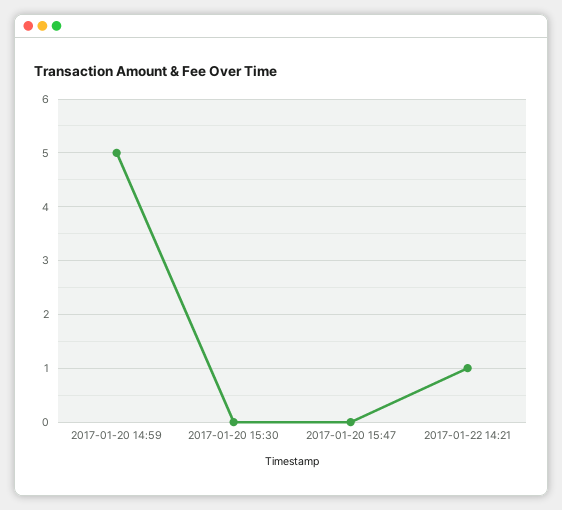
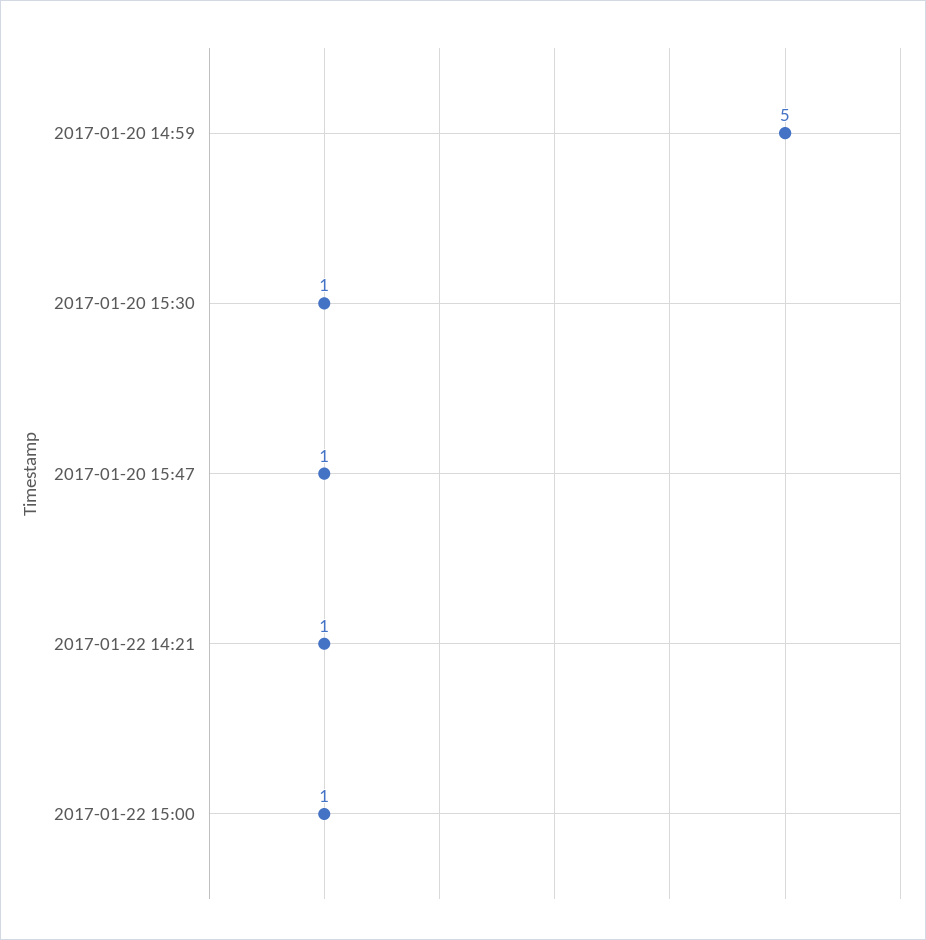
2017-01-20 15:30: 0 -> 1
2017-01-20 15:47: 0 -> 1
2017-01-22 15:00: none -> 1

